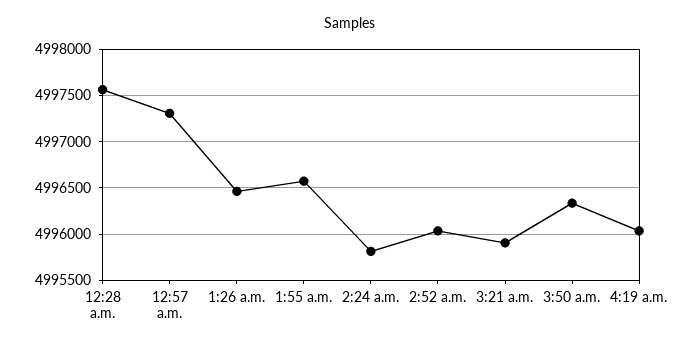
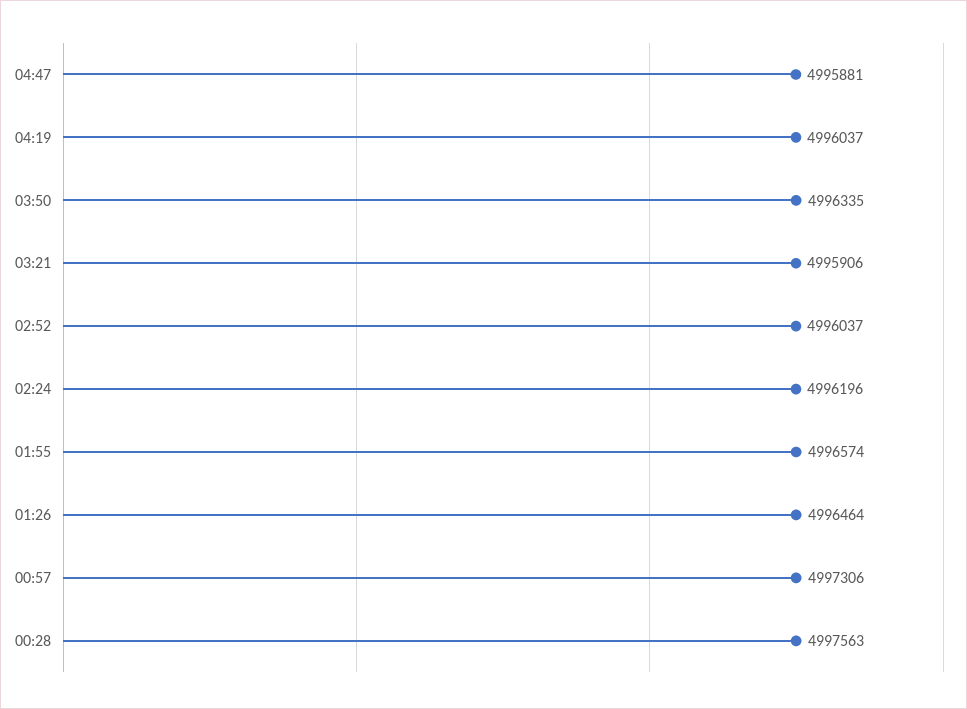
2:24 a.m.: 4995800 -> 4996196
04:47: none -> 4995881

